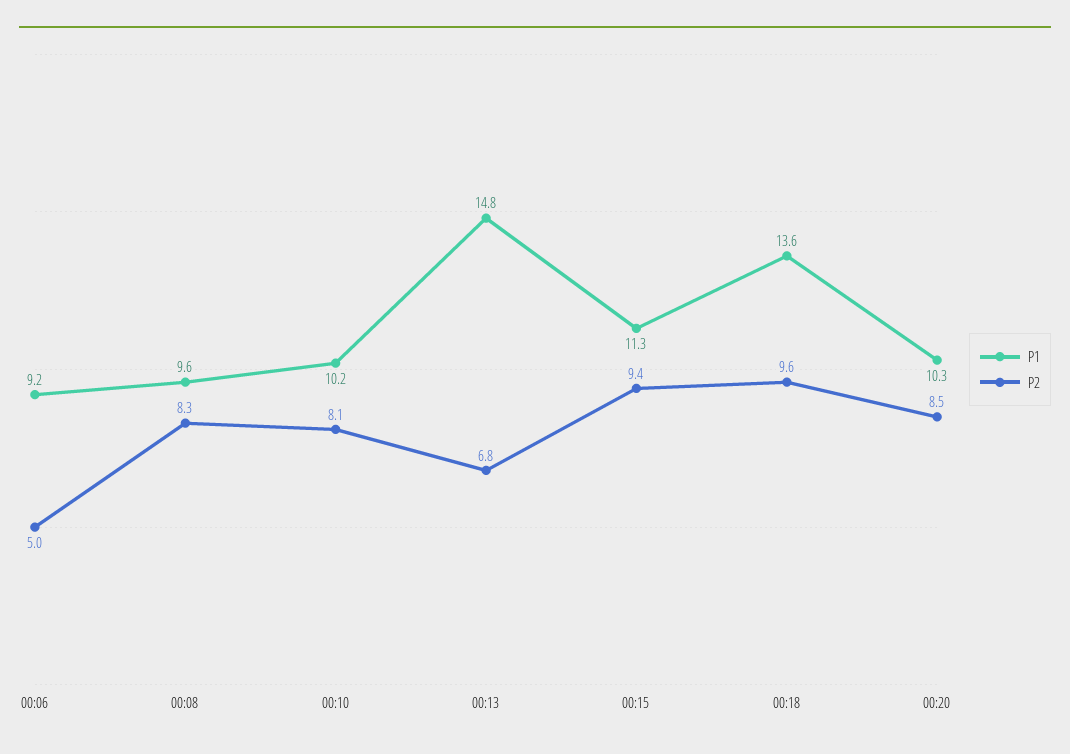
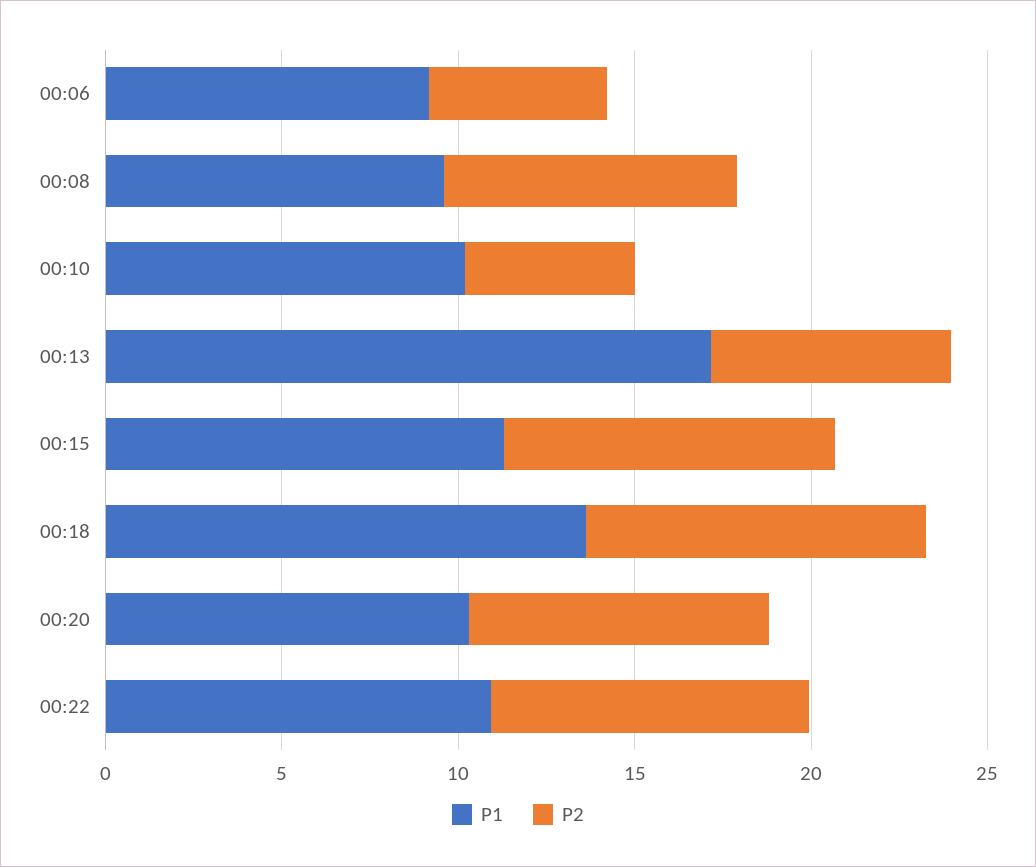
P2, 00:10: 8.1 -> 5
P1, 00:13: 14.8 -> 17
P1, 00:22: none -> 11
P2, 00:22: none -> 9

